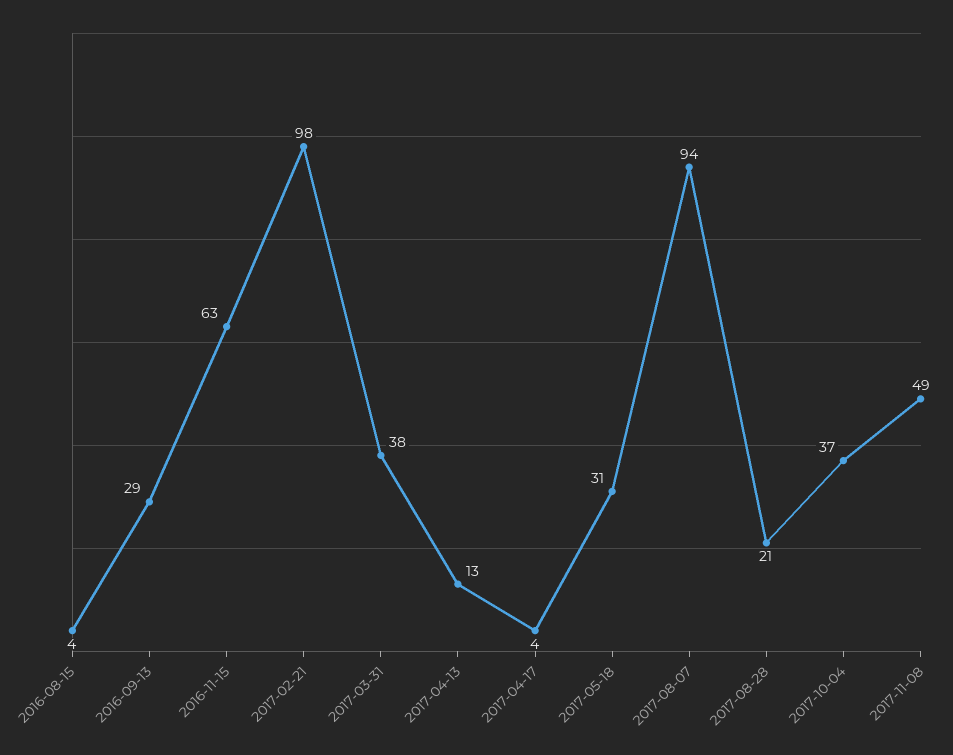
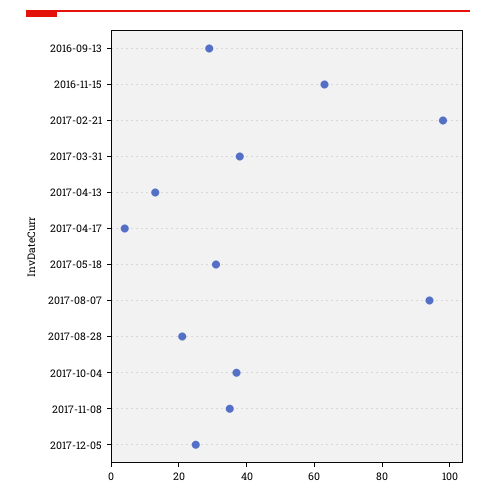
2016-08-15: 4 -> none
2017-11-08: 49 -> 35
2017-12-05: none -> 25

